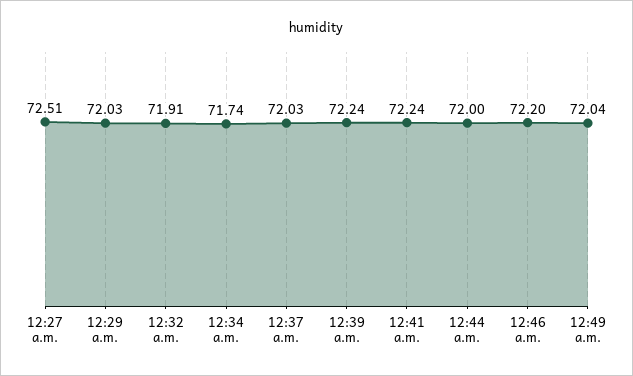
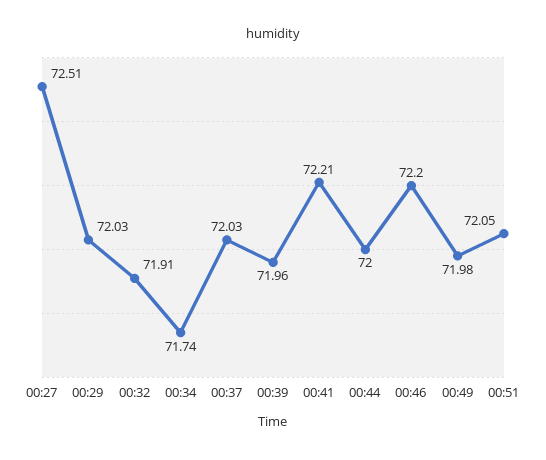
12:39 a.m.: 72.24 -> 71.96
12:41 a.m.: 72.24 -> 72.21
12:49 a.m.: 72.04 -> 71.98
00:51: none -> 72.05

